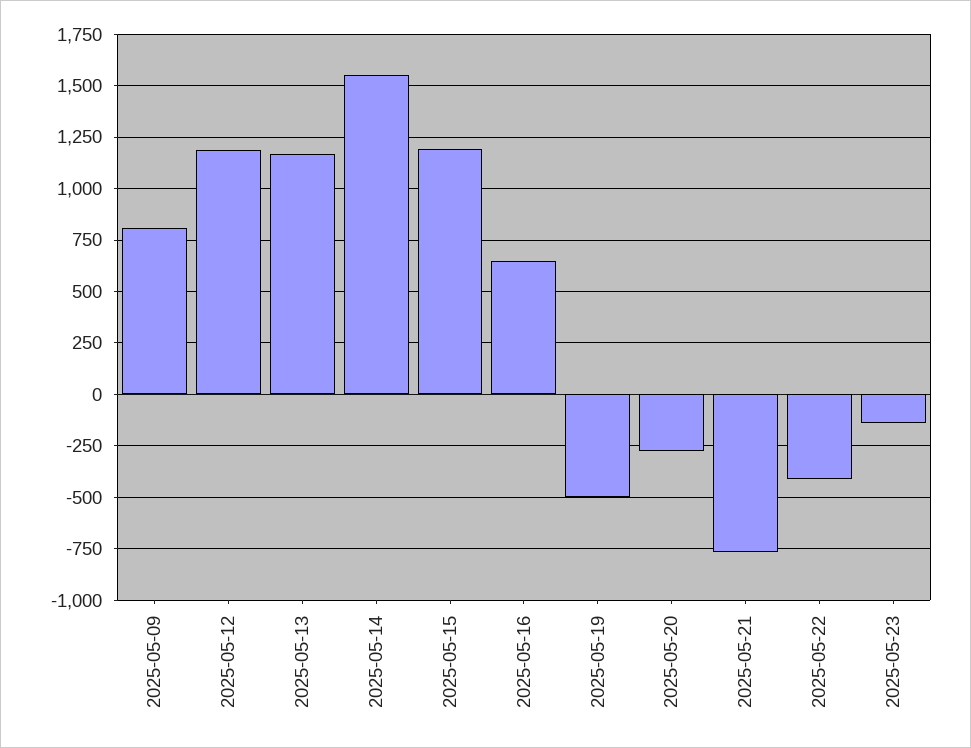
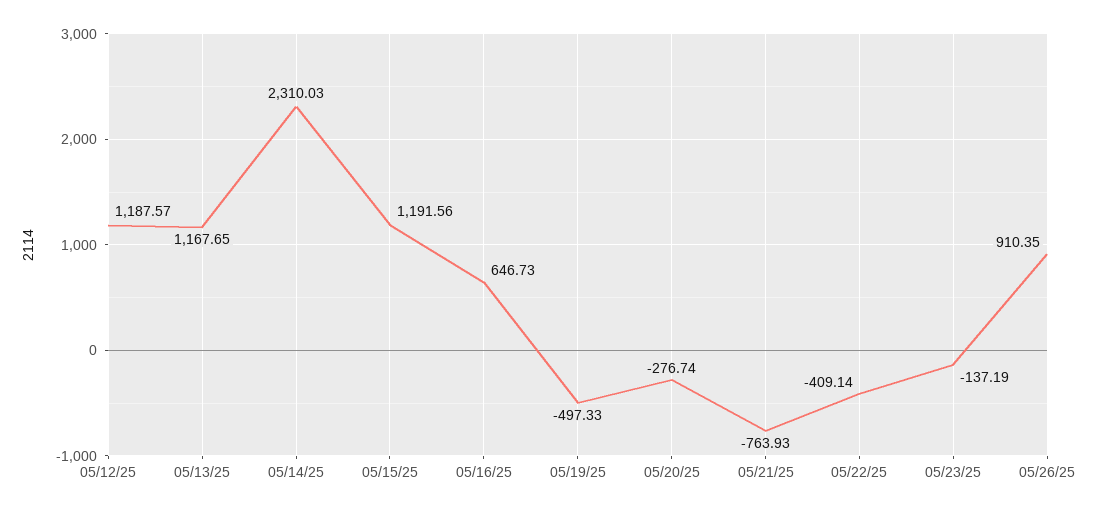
2025-05-09: 800 -> none
2025-05-14: 1550 -> 2310.03
05/26/25: none -> 910.35

